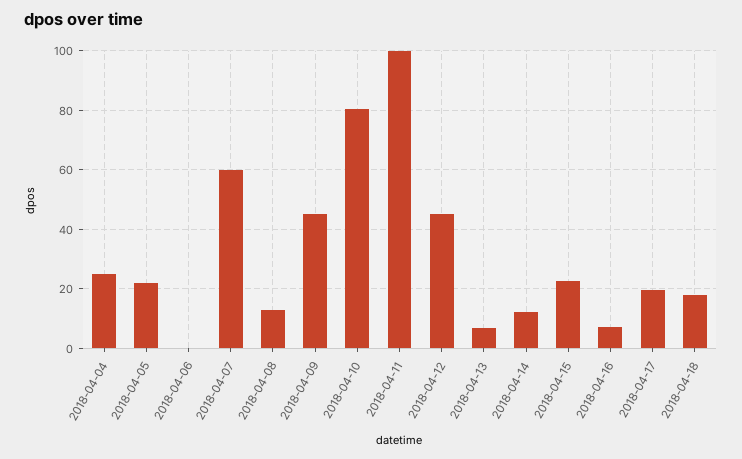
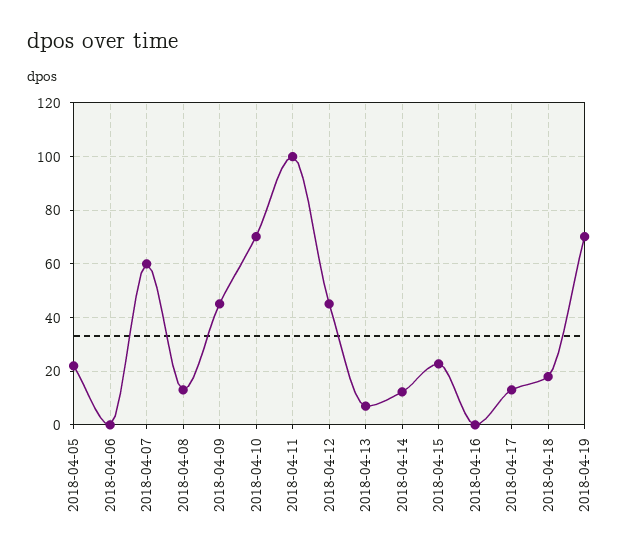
2018-04-04: 25 -> none
2018-04-10: 80 -> 70
2018-04-16: 7.5 -> 0
2018-04-17: 20 -> 12.5
2018-04-19: none -> 70

